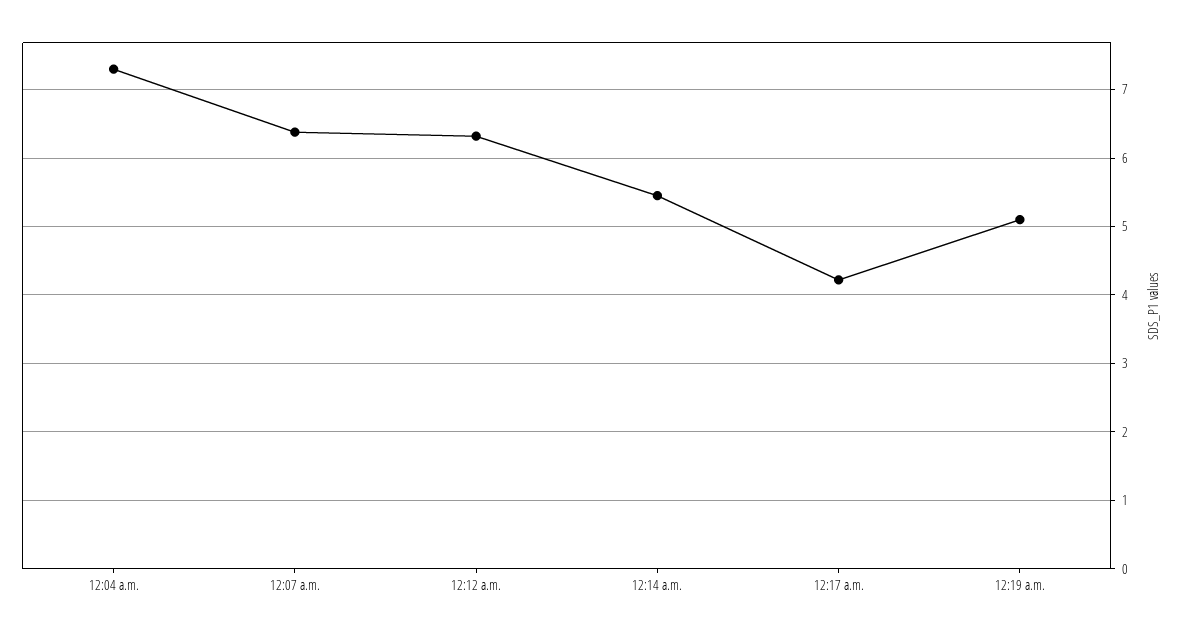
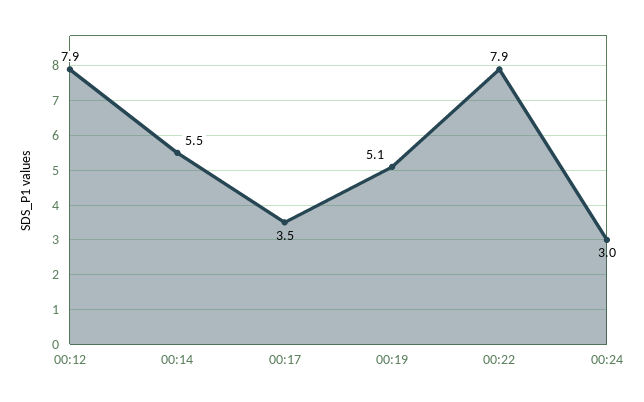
12:04 a.m.: 7.3 -> none
12:07 a.m.: 6.4 -> none
12:12 a.m.: 6.3 -> 7.9
12:17 a.m.: 4.2 -> 3.5
00:22: none -> 7.9
00:24: none -> 3

